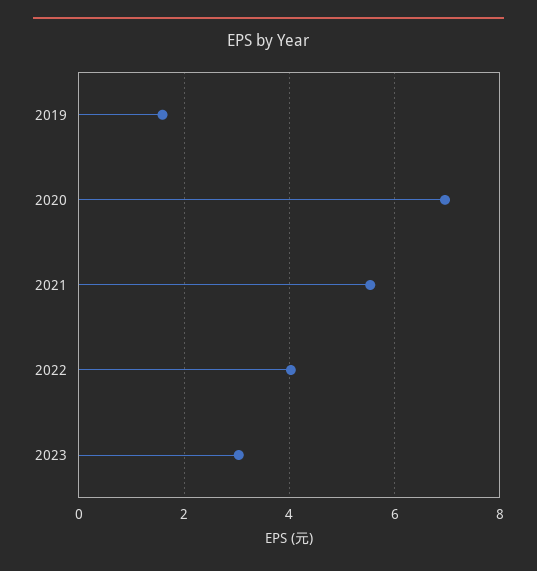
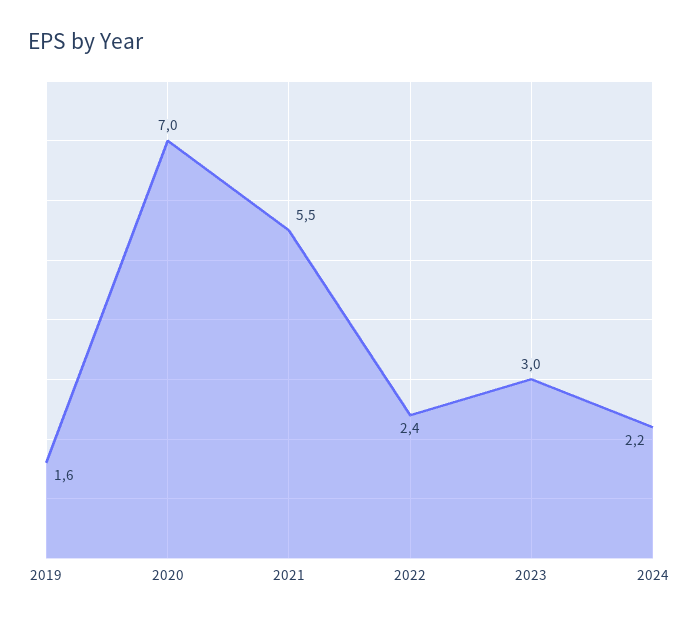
2022: 4 -> 2.4
2024: none -> 2.2

